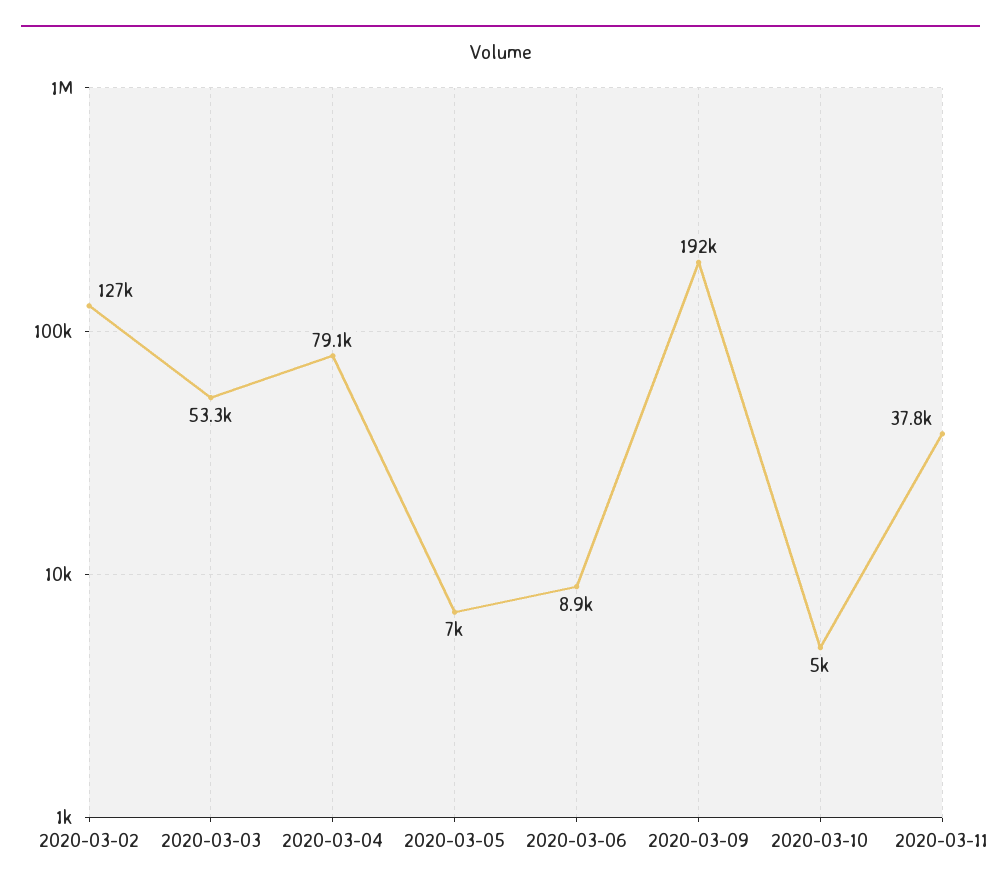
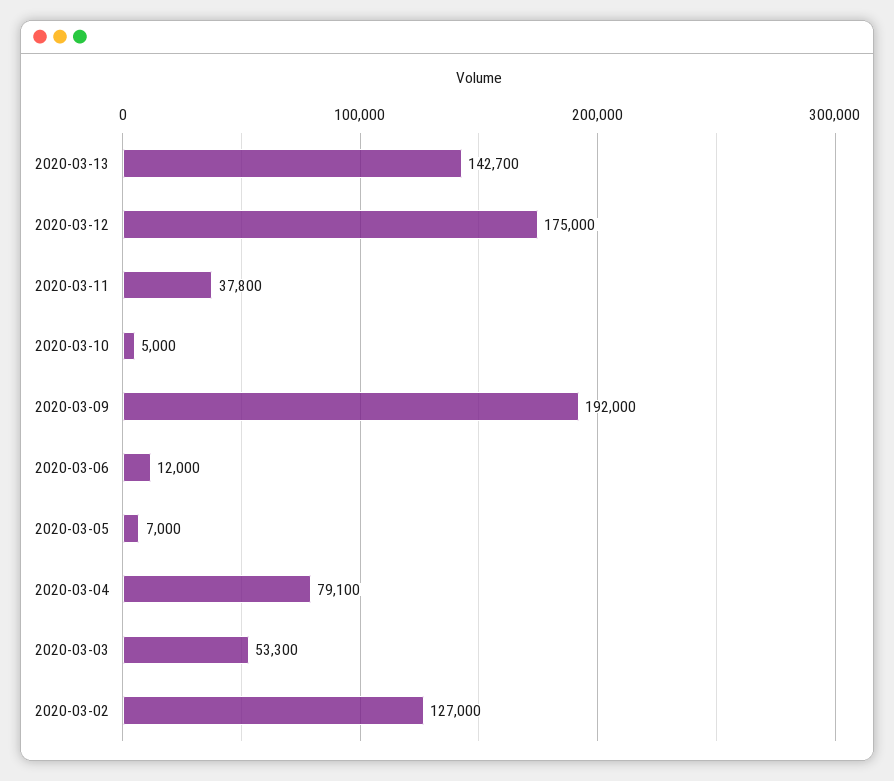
2020-03-06: 8900 -> 12000
2020-03-13: none -> 142700
2020-03-12: none -> 175000

